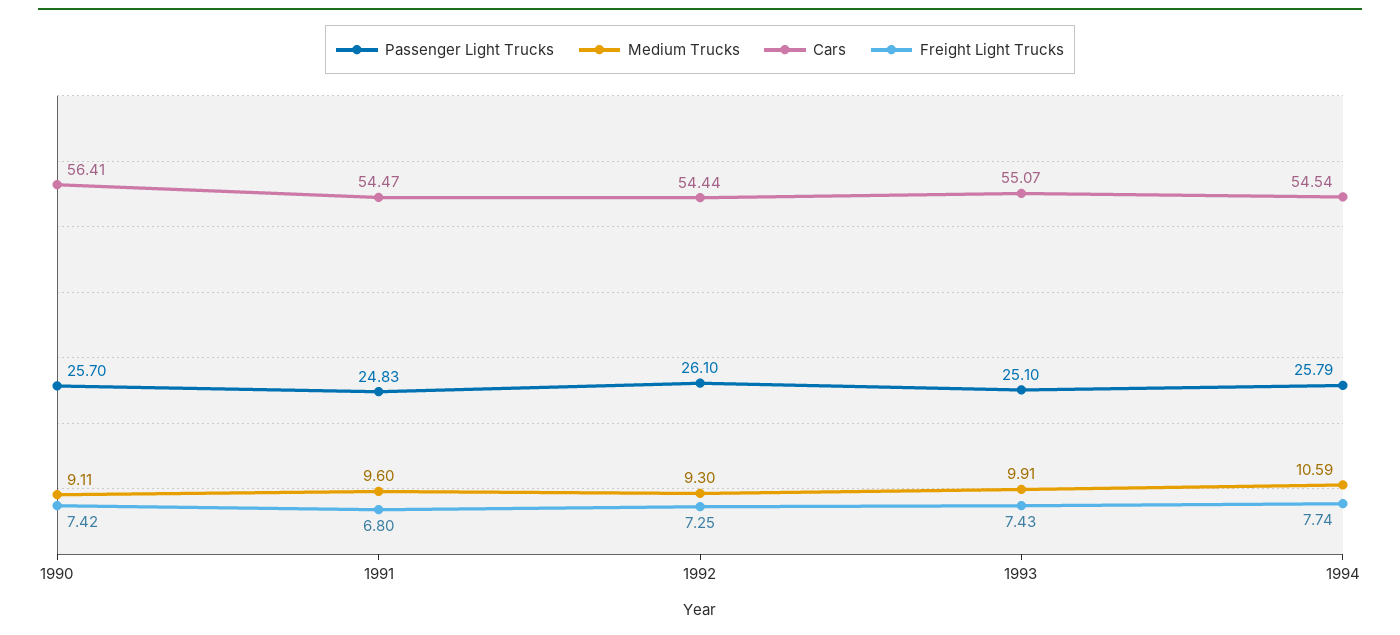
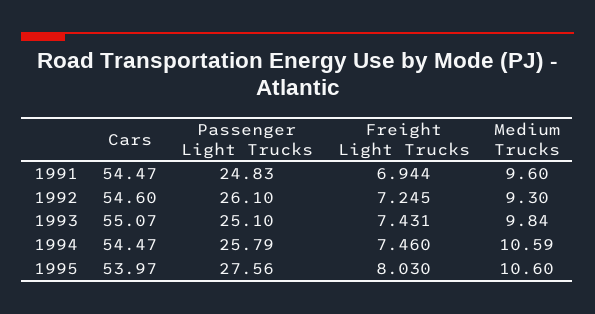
Passenger Light Trucks, 1990: 25.7 -> none
Medium Trucks, 1990: 9.11 -> none
Cars, 1990: 56.41 -> none
Freight Light Trucks, 1990: 7.42 -> none
Freight Light Trucks, 1991: 6.8 -> 6.944
Cars, 1992: 54.44 -> 54.6
Medium Trucks, 1993: 9.91 -> 9.84
Cars, 1994: 54.54 -> 54.47
Freight Light Trucks, 1994: 7.74 -> 7.46
Cars, 1995: none -> 53.97
Passenger Light Trucks, 1995: none -> 27.56
Freight Light Trucks, 1995: none -> 8.03
Medium Trucks, 1995: none -> 10.6

